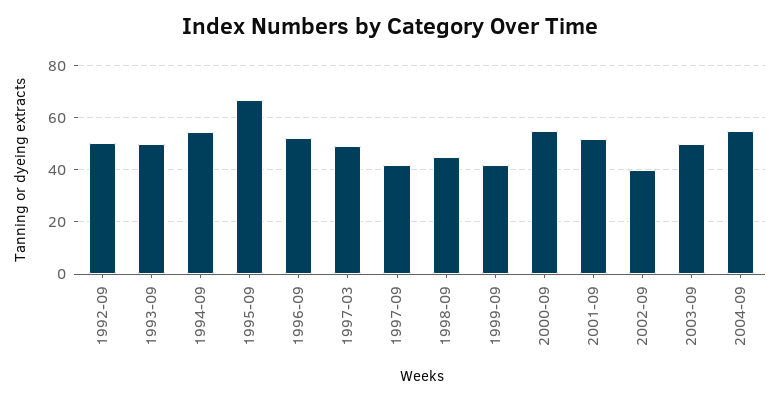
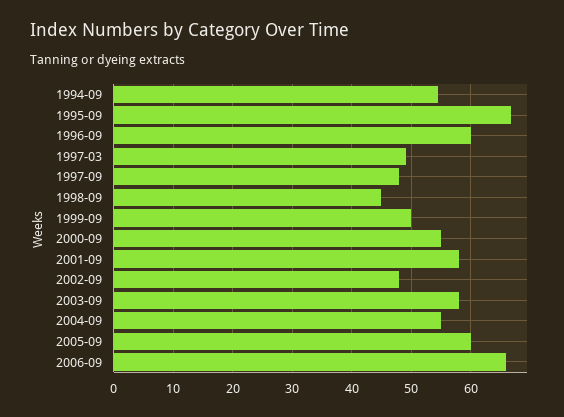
1992-09: 50 -> none
1993-09: 50 -> none
1996-09: 52.5 -> 60
1997-09: 42.5 -> 48
1999-09: 42.5 -> 50
2001-09: 52.5 -> 58
2002-09: 40 -> 48
2003-09: 50 -> 58
2005-09: none -> 60
2006-09: none -> 66

